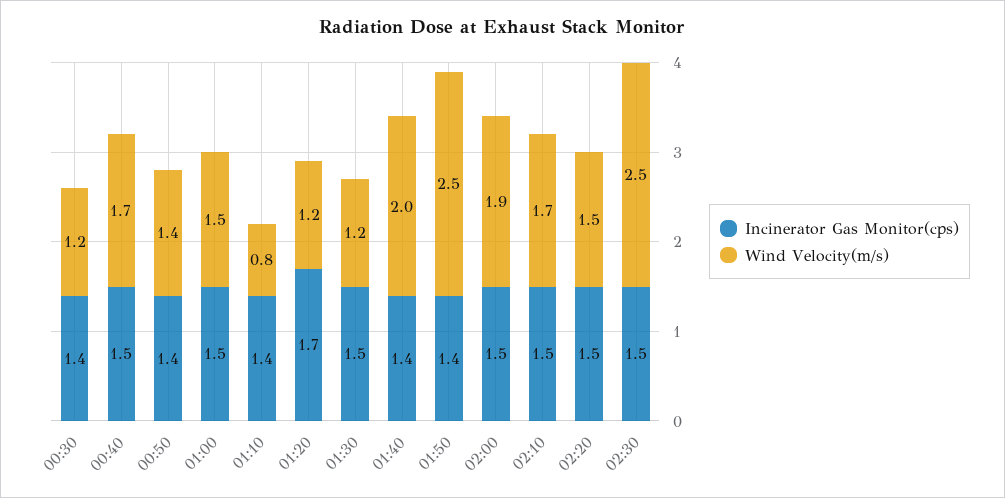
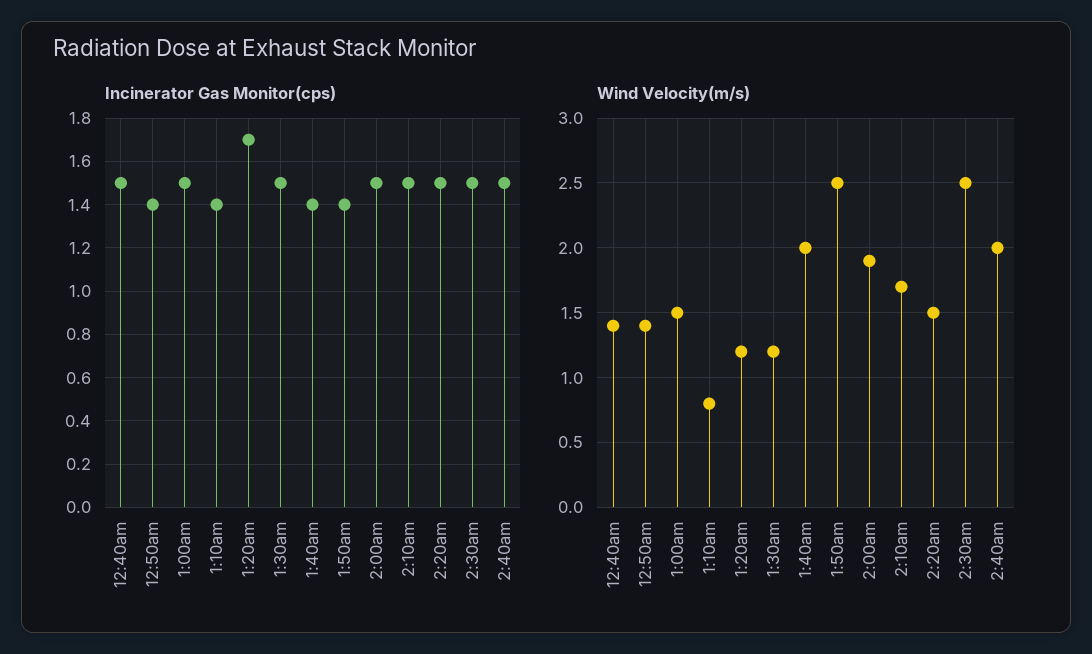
Incinerator Gas Monitor(cps), 00:30: 1.4 -> none
Wind Velocity(m/s), 00:30: 1.2 -> none
Wind Velocity(m/s), 00:40: 1.7 -> 1.4
Incinerator Gas Monitor(cps), 2:40am: none -> 1.5
Wind Velocity(m/s), 2:40am: none -> 2

